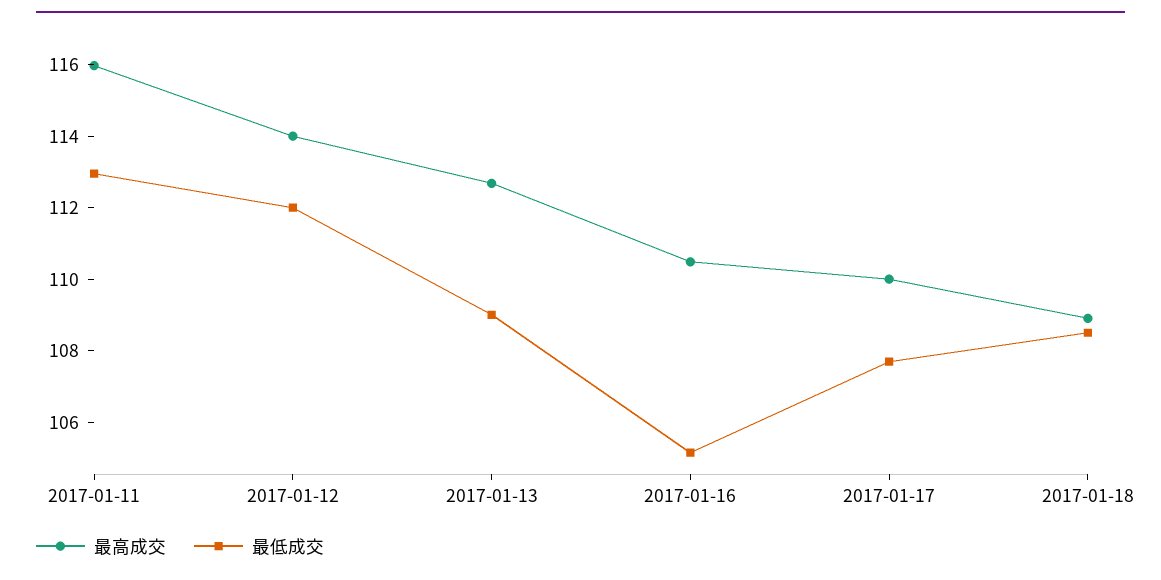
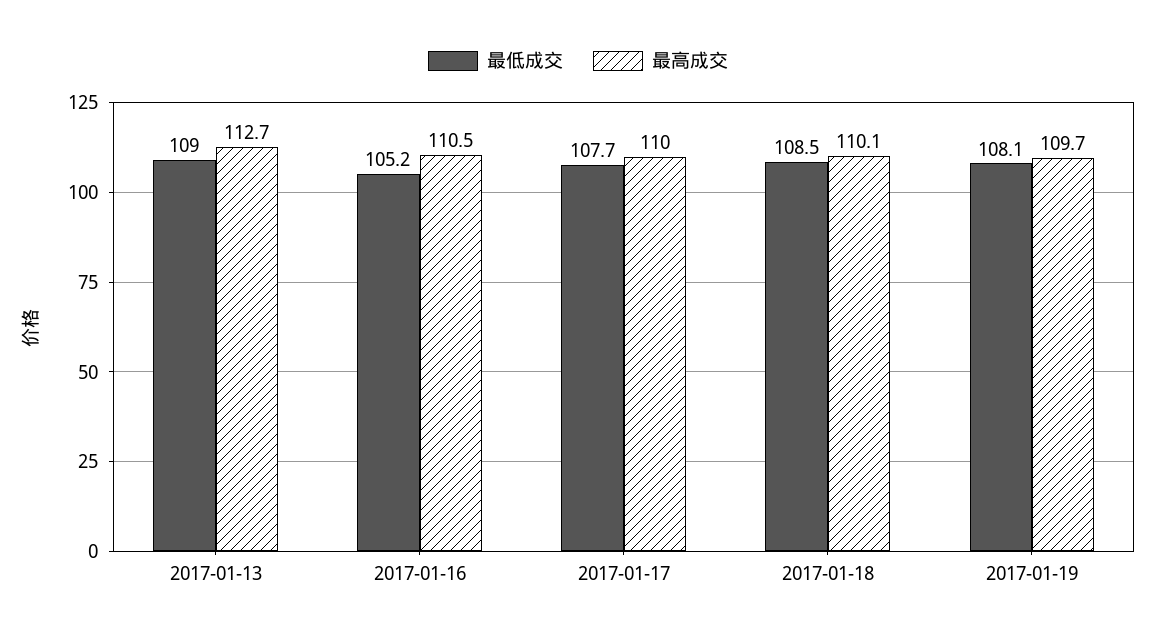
最高成交, 2017-01-11: 116 -> none
最低成交, 2017-01-11: 113 -> none
最高成交, 2017-01-12: 114 -> none
最低成交, 2017-01-12: 112 -> none
最高成交, 2017-01-18: 109 -> 110.1
最低成交, 2017-01-19: none -> 108.1
最高成交, 2017-01-19: none -> 109.7

